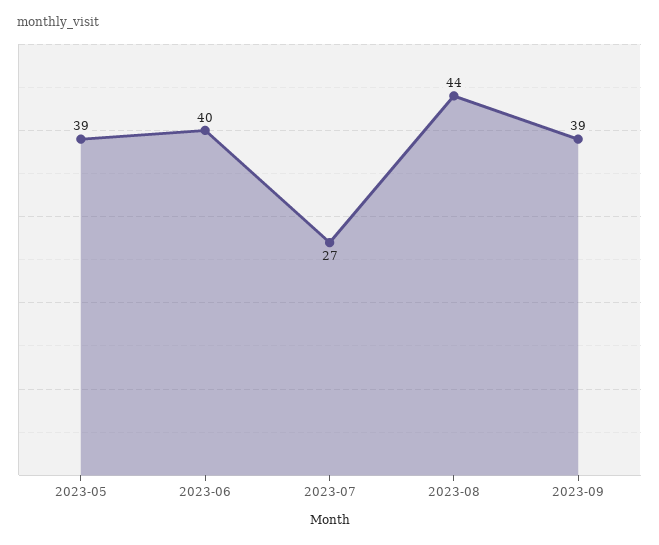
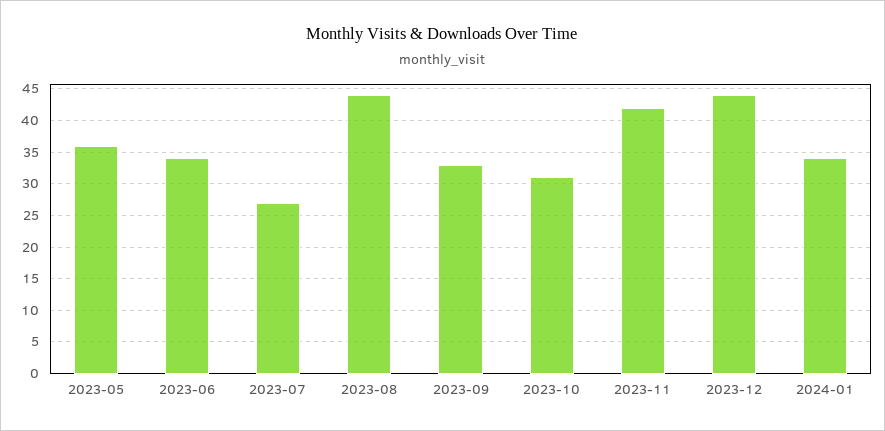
2023-05: 39 -> 36
2023-06: 40 -> 34
2023-09: 39 -> 33
2023-10: none -> 31
2023-11: none -> 42
2023-12: none -> 44
2024-01: none -> 34

